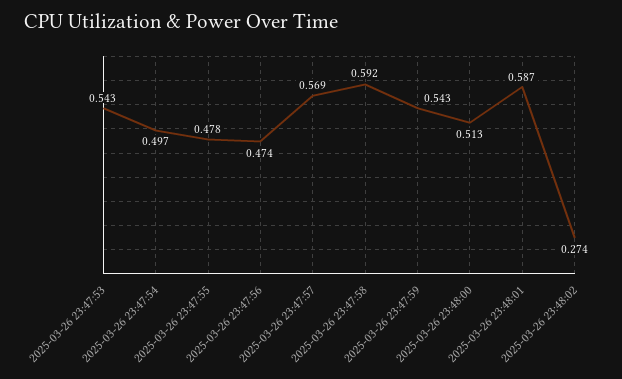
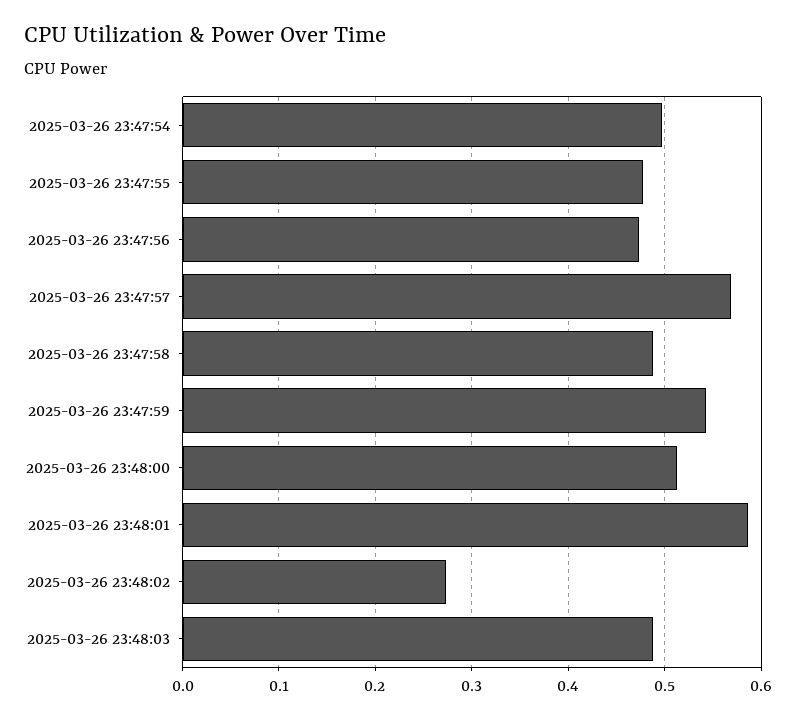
2025-03-26 23:47:53: 0.543 -> none
2025-03-26 23:47:58: 0.592 -> 0.49
2025-03-26 23:48:03: none -> 0.49

